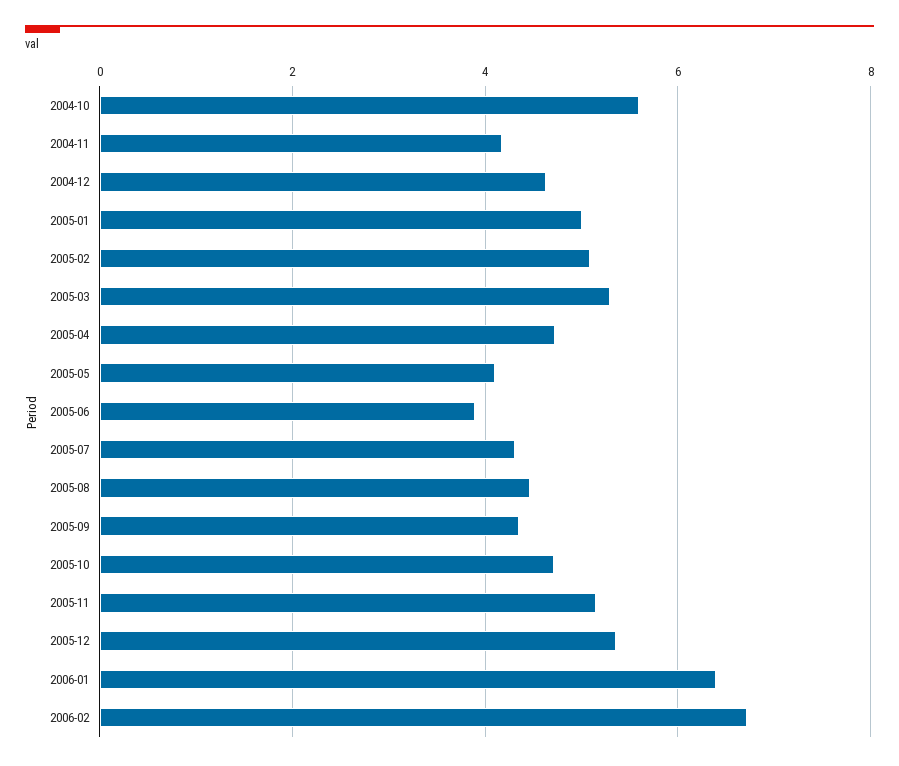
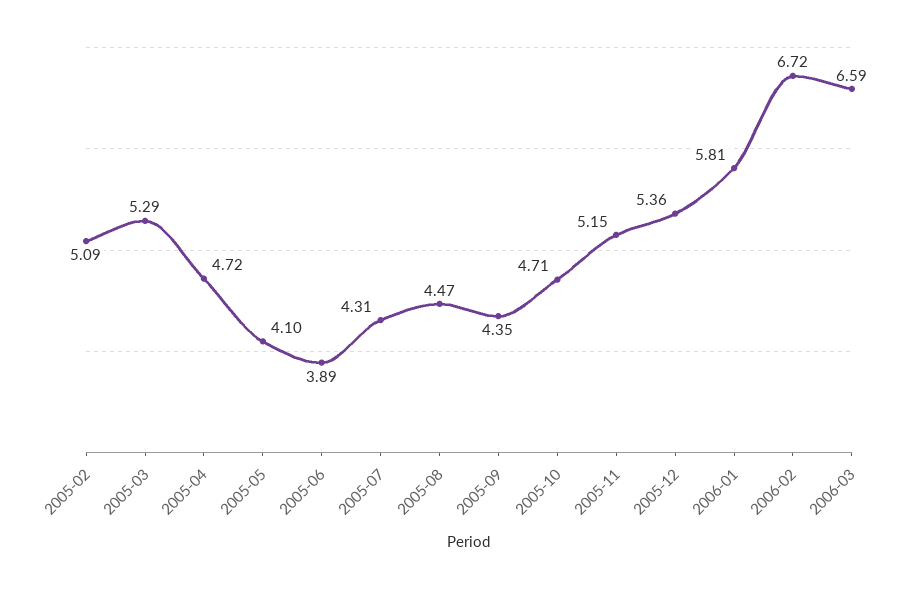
2004-10: 5.6 -> none
2004-11: 4.2 -> none
2004-12: 4.6 -> none
2005-01: 5 -> none
2006-01: 6.4 -> 5.81
2006-03: none -> 6.59

